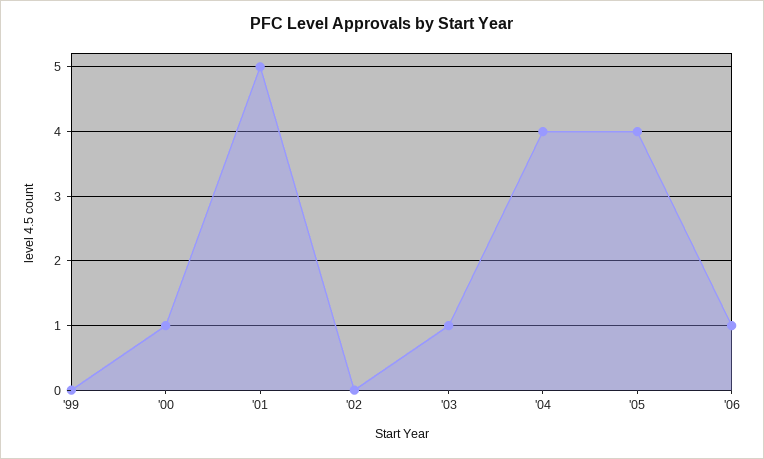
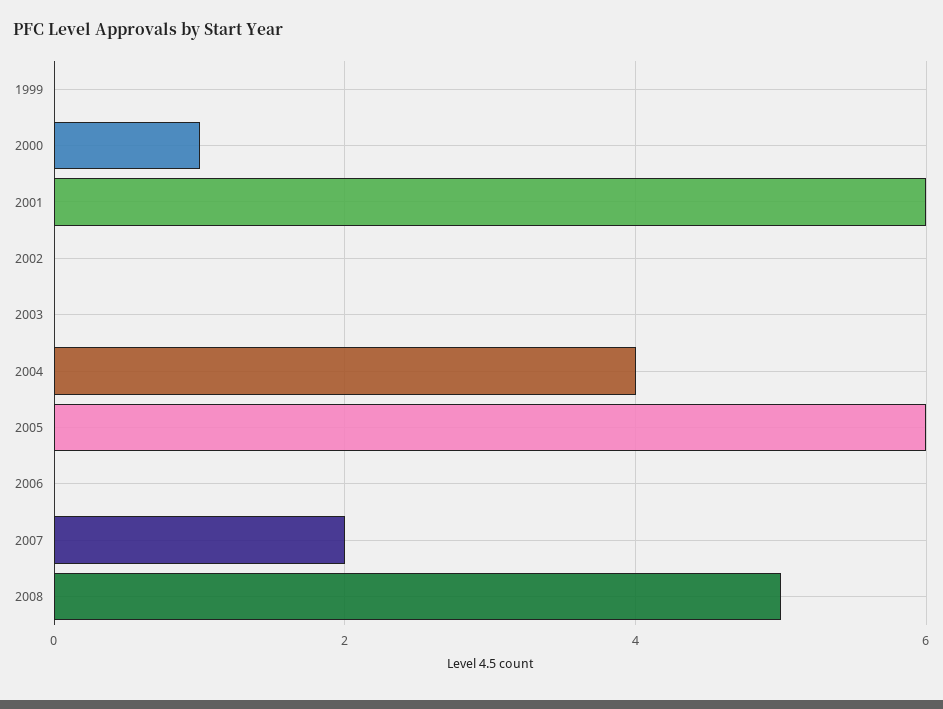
'01: 5 -> 6
'03: 1 -> 0
'05: 4 -> 6
'06: 1 -> 0
2007: none -> 2
2008: none -> 5

